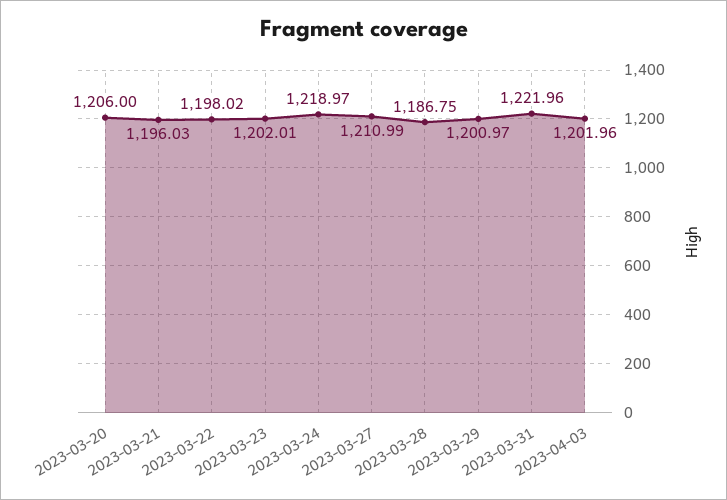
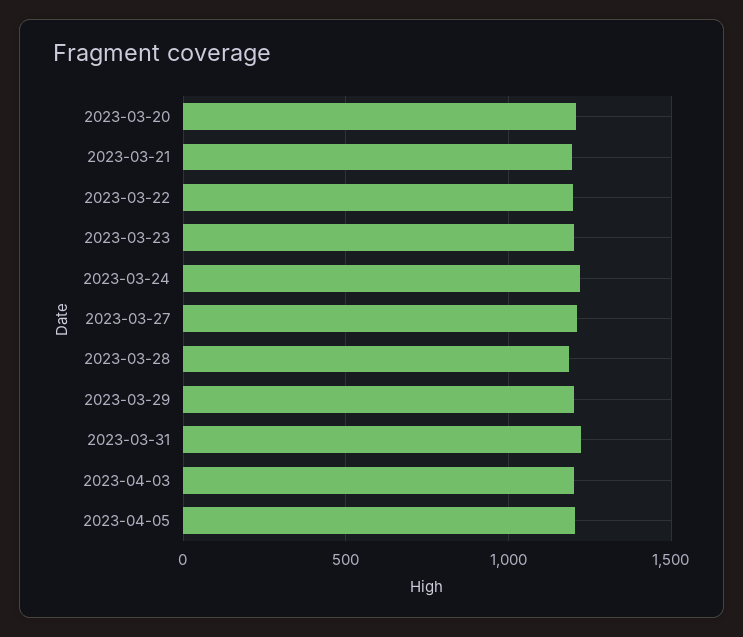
2023-04-05: none -> 1200

